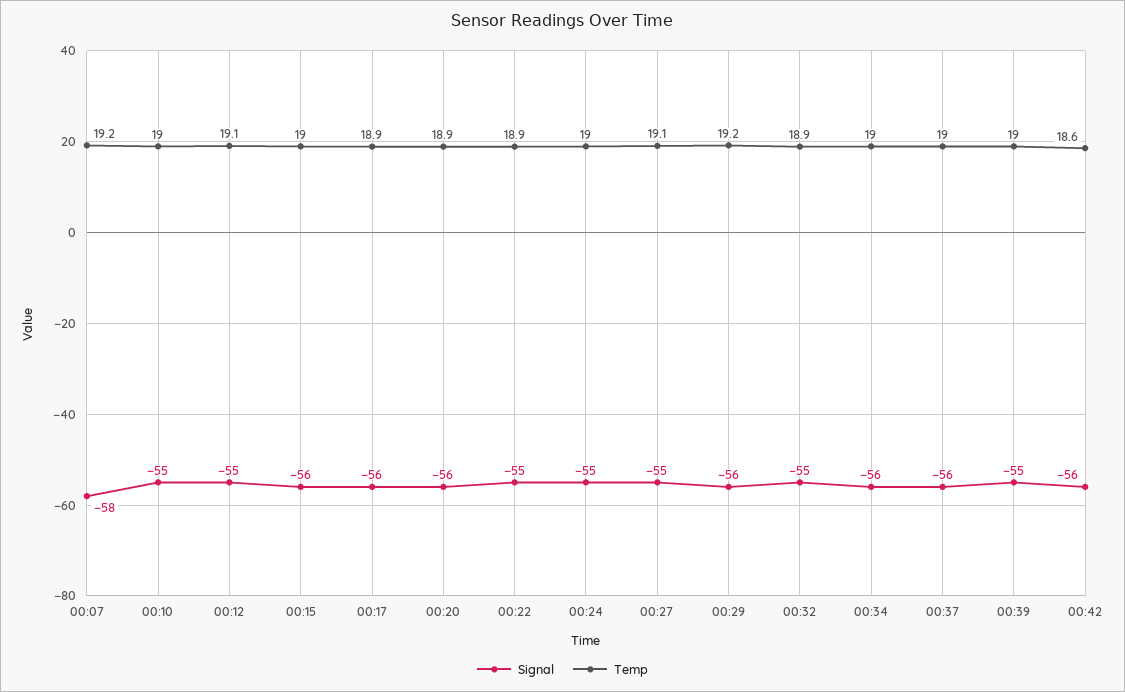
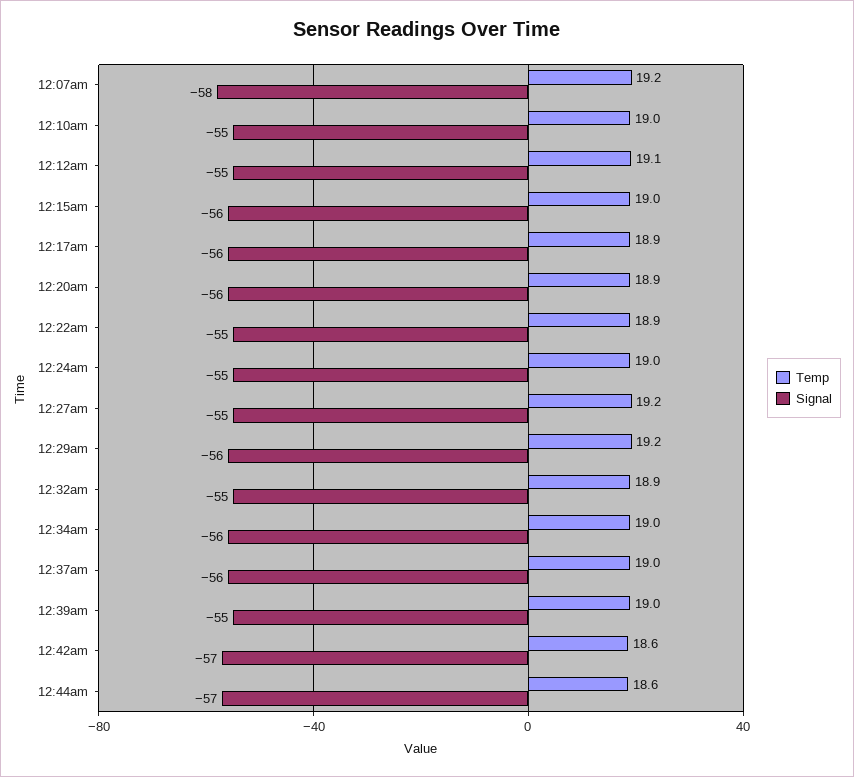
Temp, 00:27: 19.1 -> 19.2
Signal, 00:42: -56 -> -57
Temp, 12:44am: none -> 18.6
Signal, 12:44am: none -> -57

